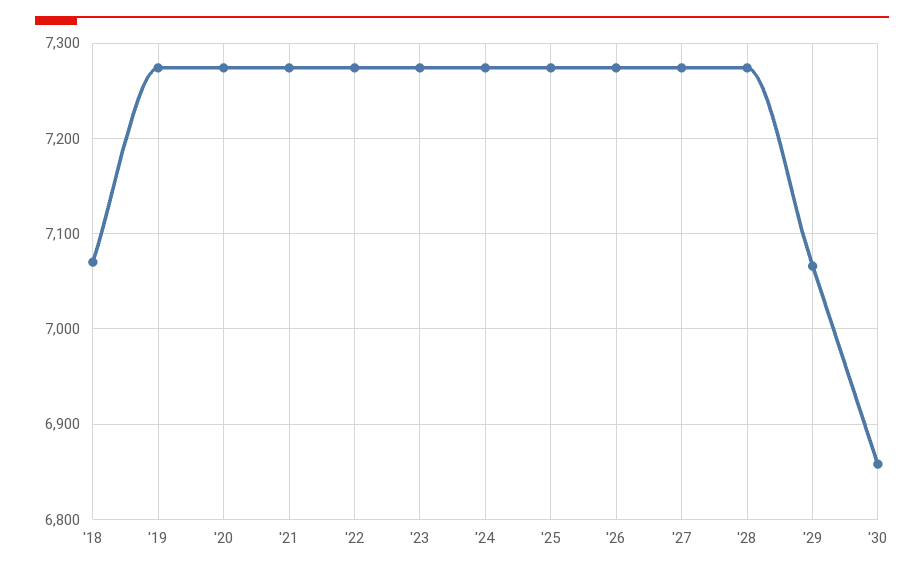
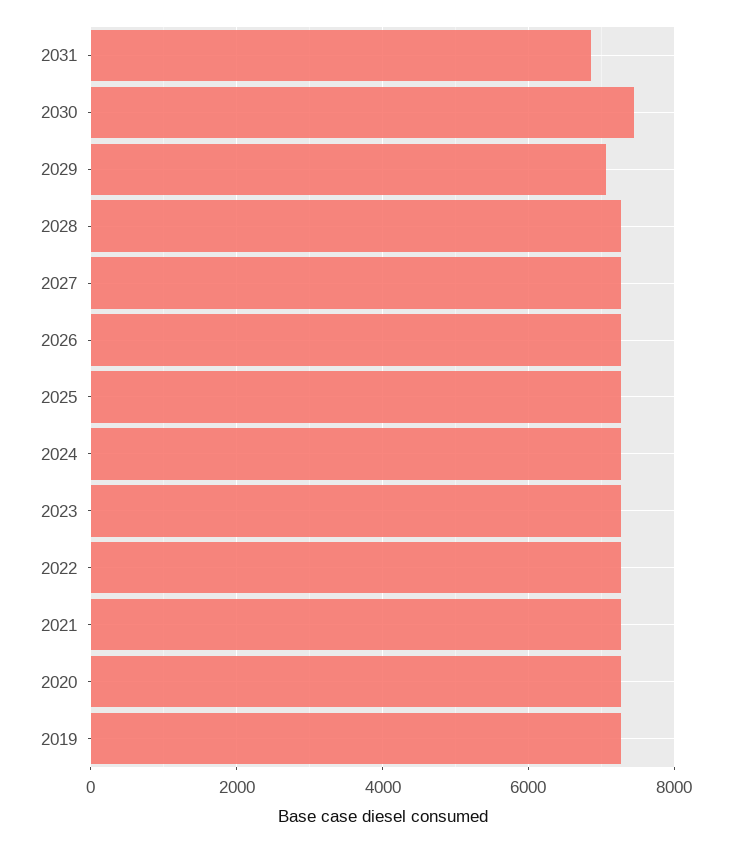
'18: 7070 -> none
'30: 6860 -> 7400
2031: none -> 6800

